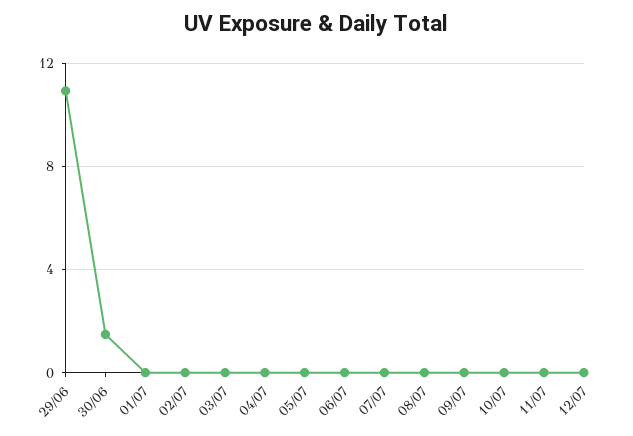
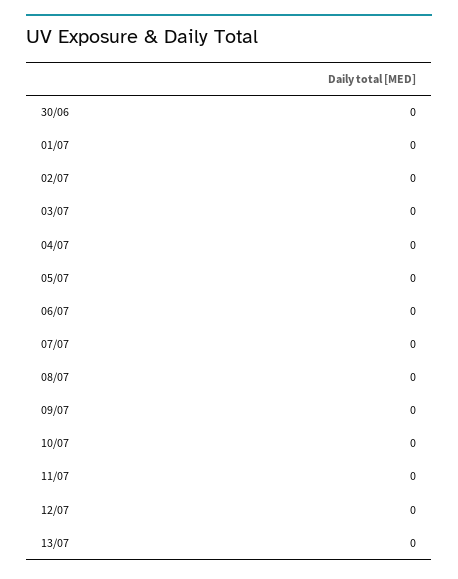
29/06: 11 -> none
30/06: 1.5 -> 0
13/07: none -> 0

